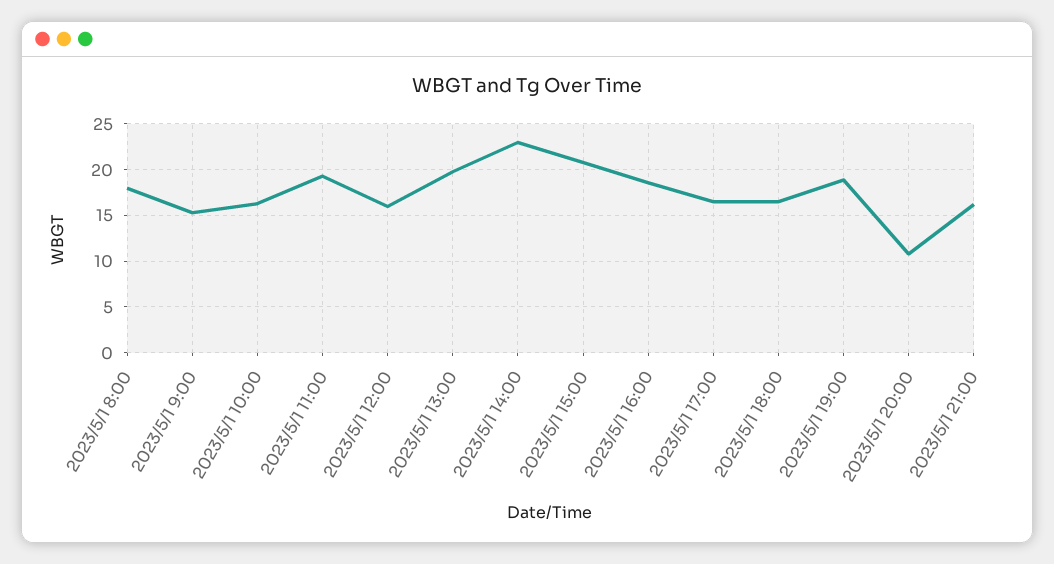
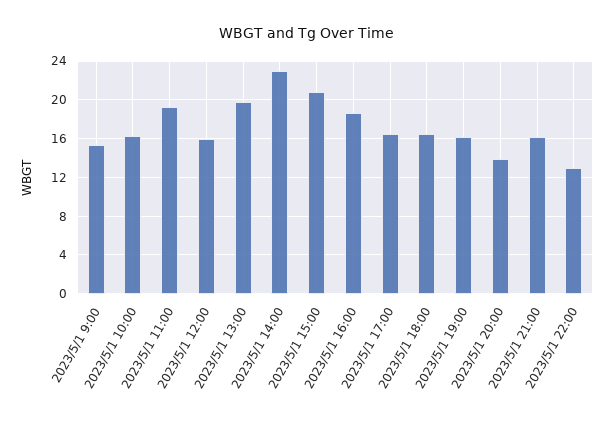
2023/5/1 8:00: 18 -> none
2023/5/1 19:00: 19 -> 16
2023/5/1 20:00: 11 -> 14
2023/5/1 22:00: none -> 13

